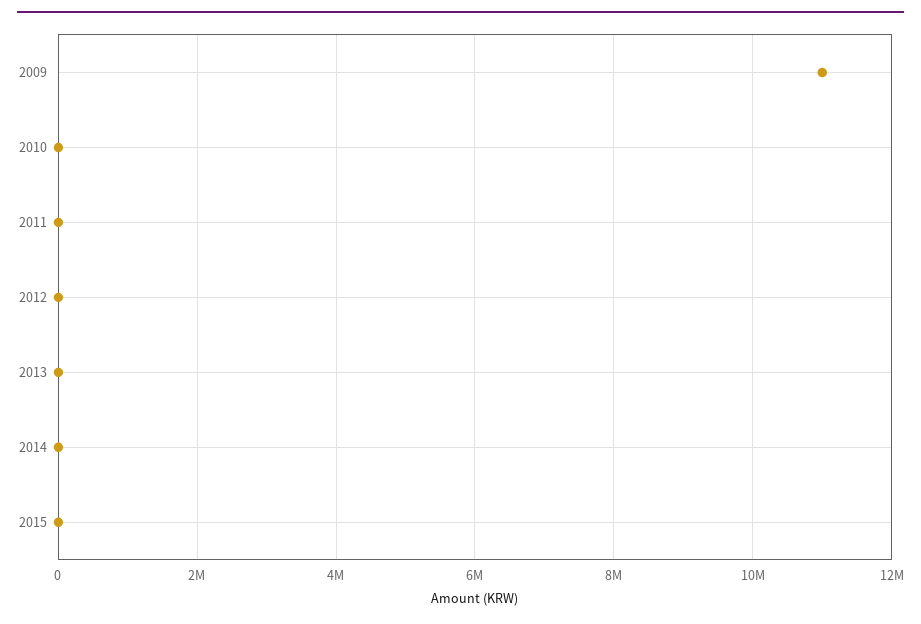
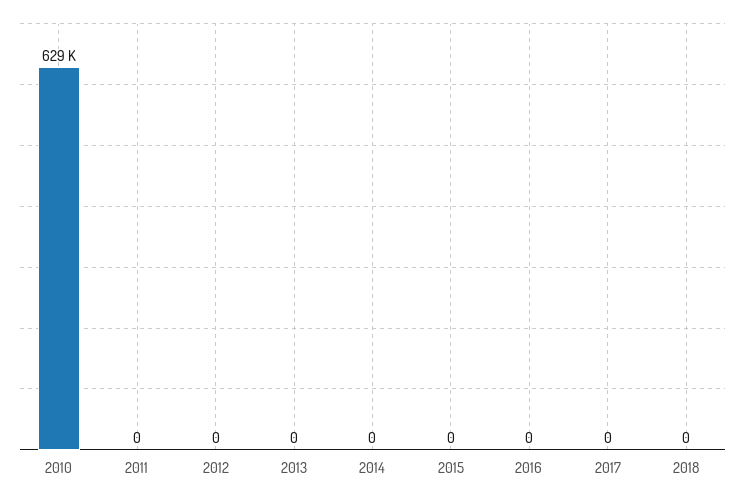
2009: 11000000 -> none
2010: 0 -> 629000
2016: none -> 0
2017: none -> 0
2018: none -> 0

